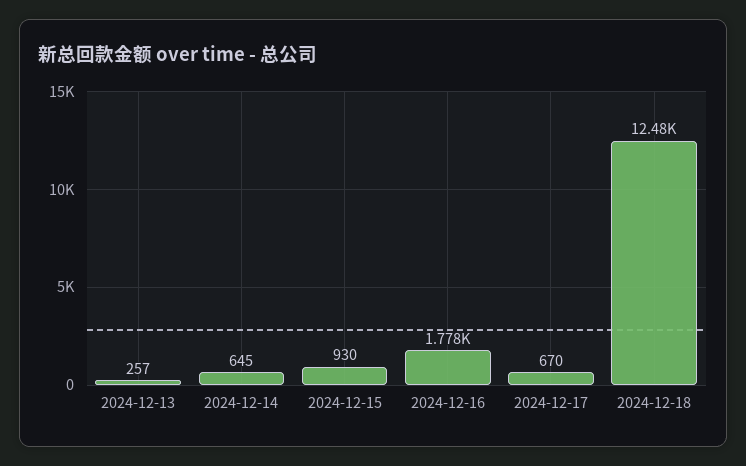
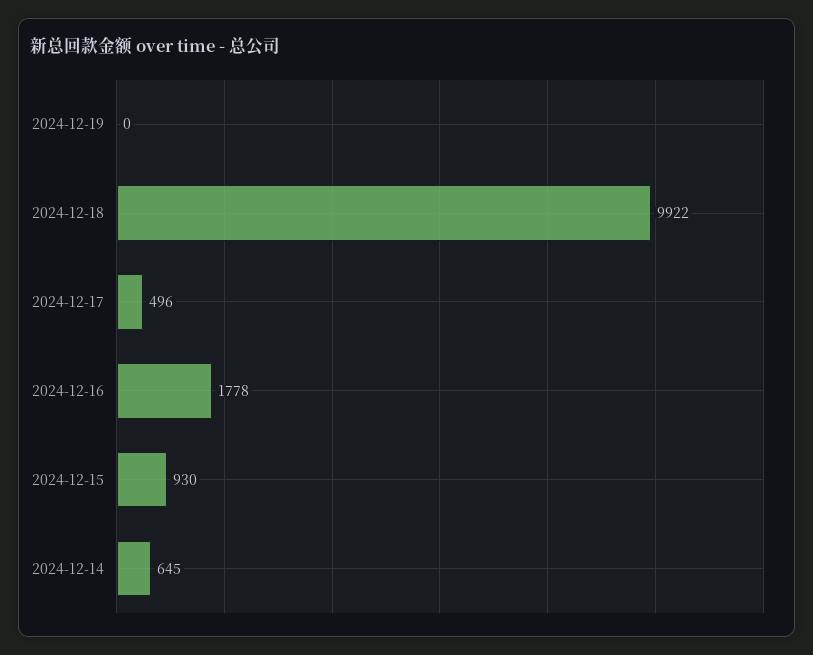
2024-12-13: 257 -> none
2024-12-17: 670 -> 496
2024-12-18: 12480 -> 9922
2024-12-19: none -> 0

